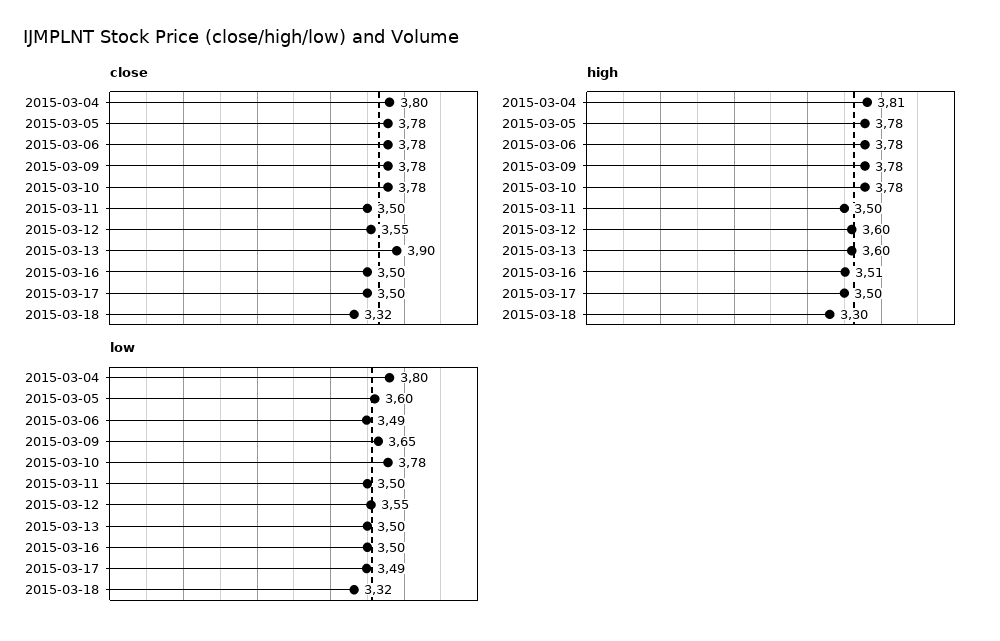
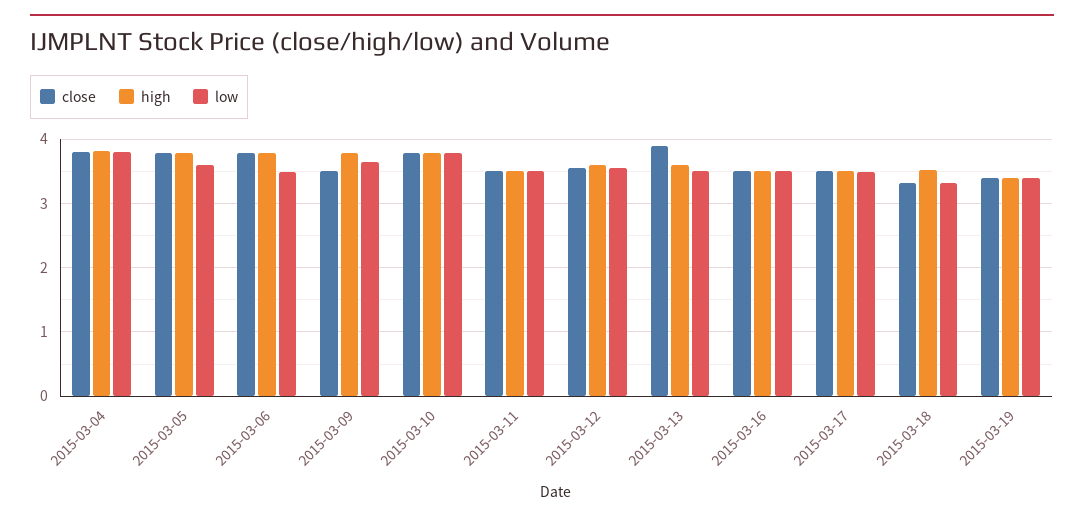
close, 2015-03-09: 3.78 -> 3.5
high, 2015-03-18: 3.3 -> 3.5
close, 2015-03-19: none -> 3.4
high, 2015-03-19: none -> 3.4
low, 2015-03-19: none -> 3.4

